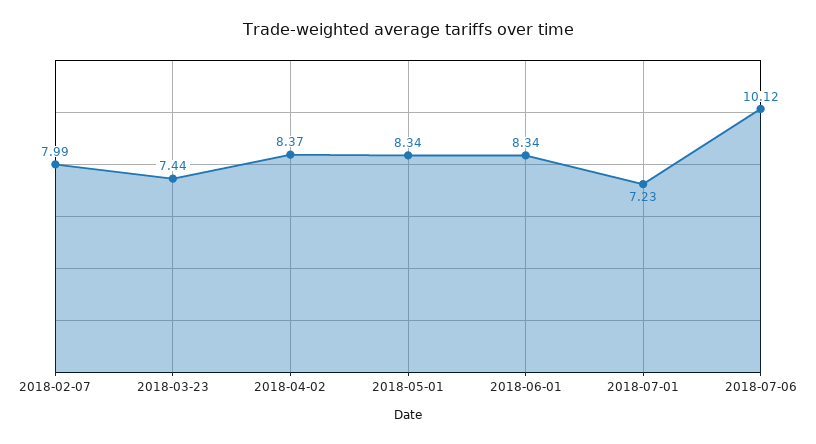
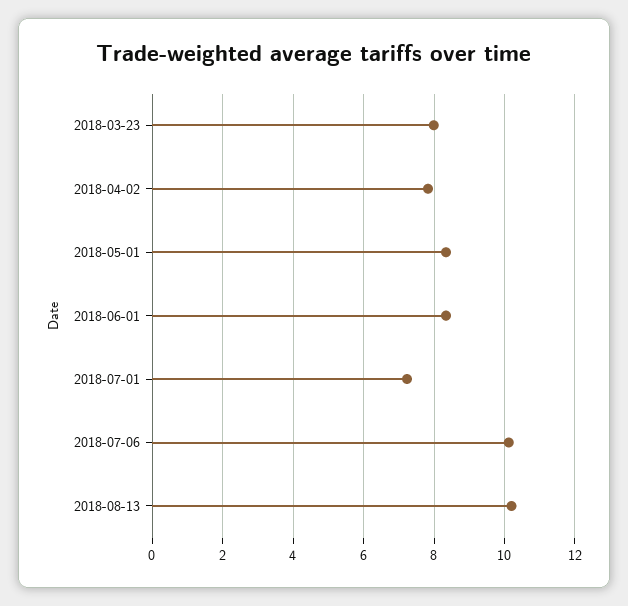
2018-02-07: 7.99 -> none
2018-03-23: 7.44 -> 8
2018-04-02: 8.37 -> 7.8
2018-08-13: none -> 10.2

